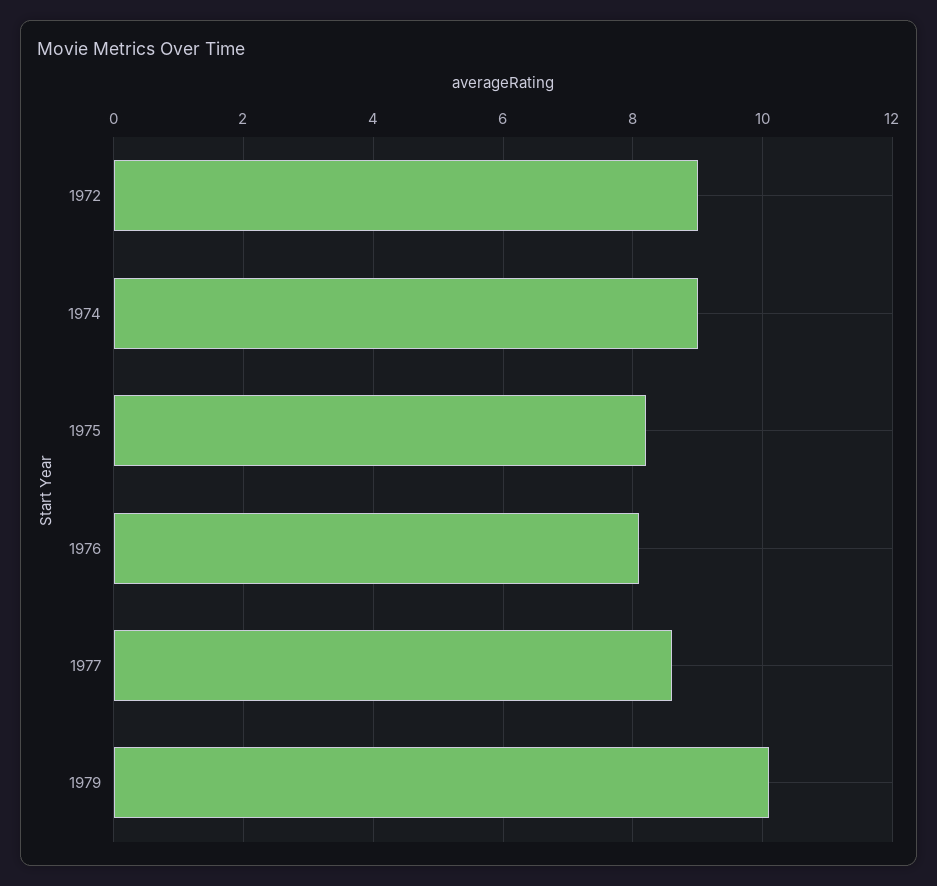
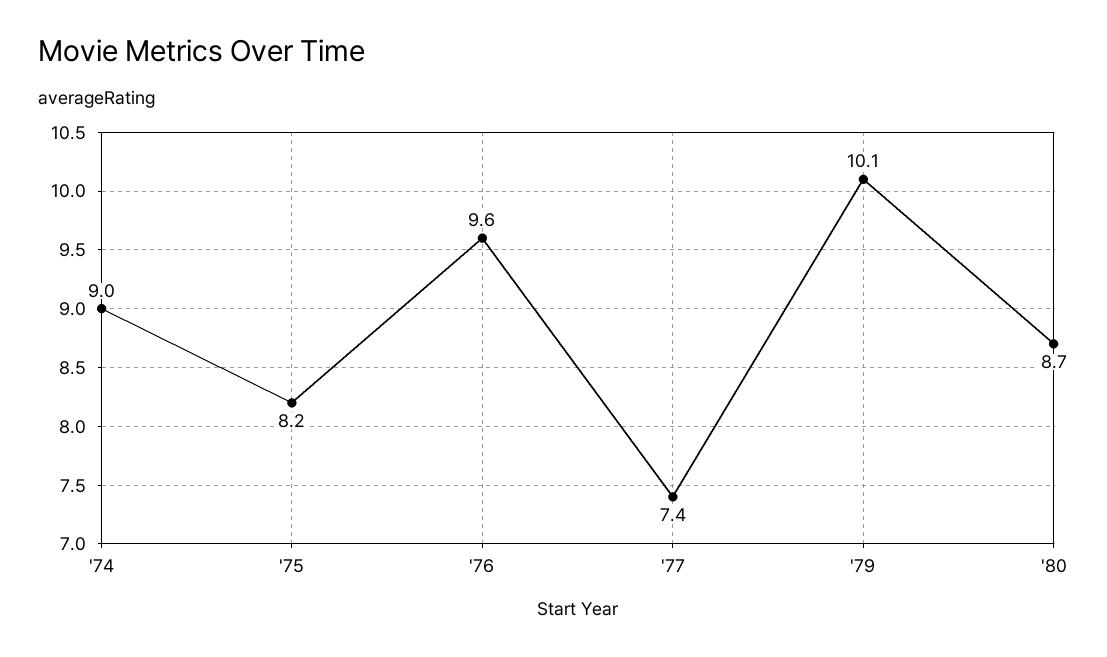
1972: 9 -> none
1976: 8 -> 9.6
1977: 8.5 -> 7.4
'80: none -> 8.7

